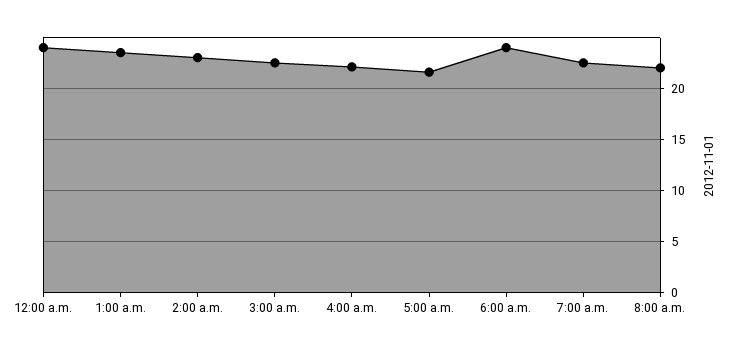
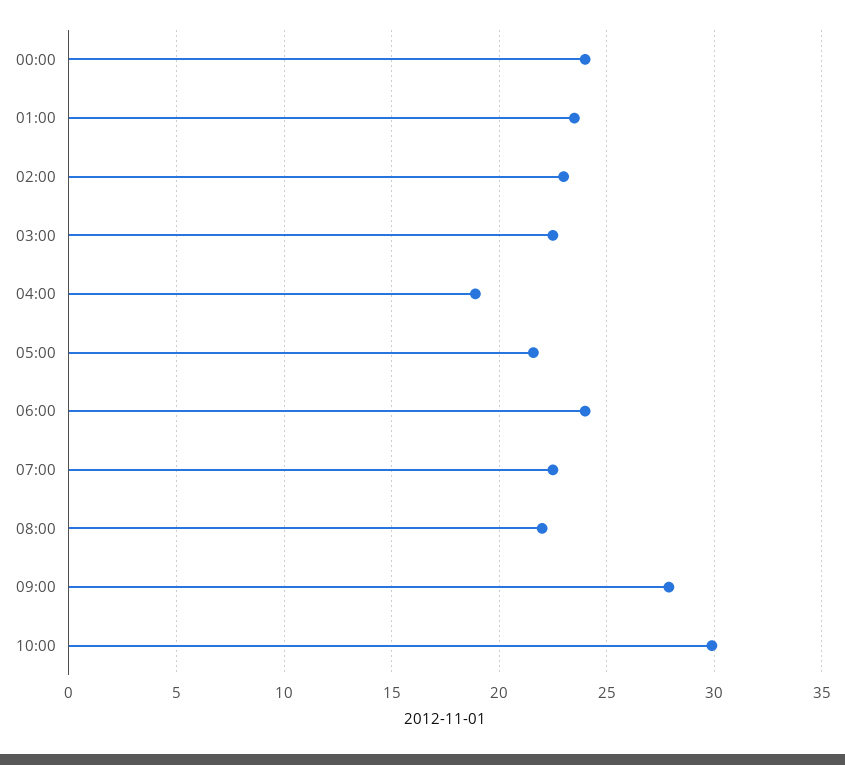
4:00 a.m.: 22 -> 19
09:00: none -> 28
10:00: none -> 30

